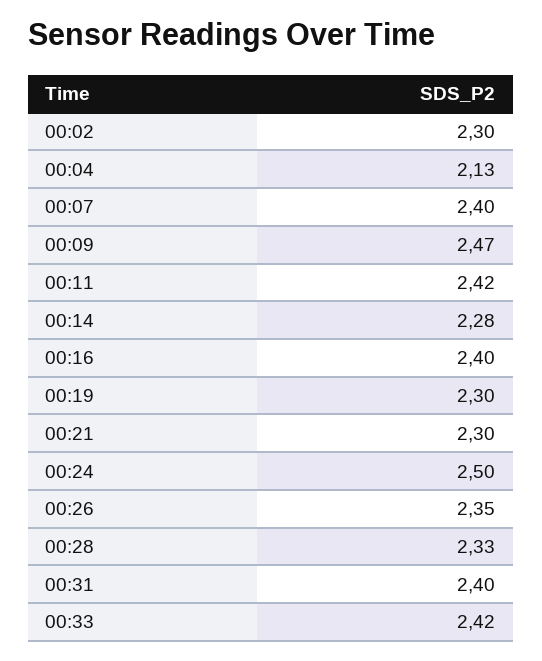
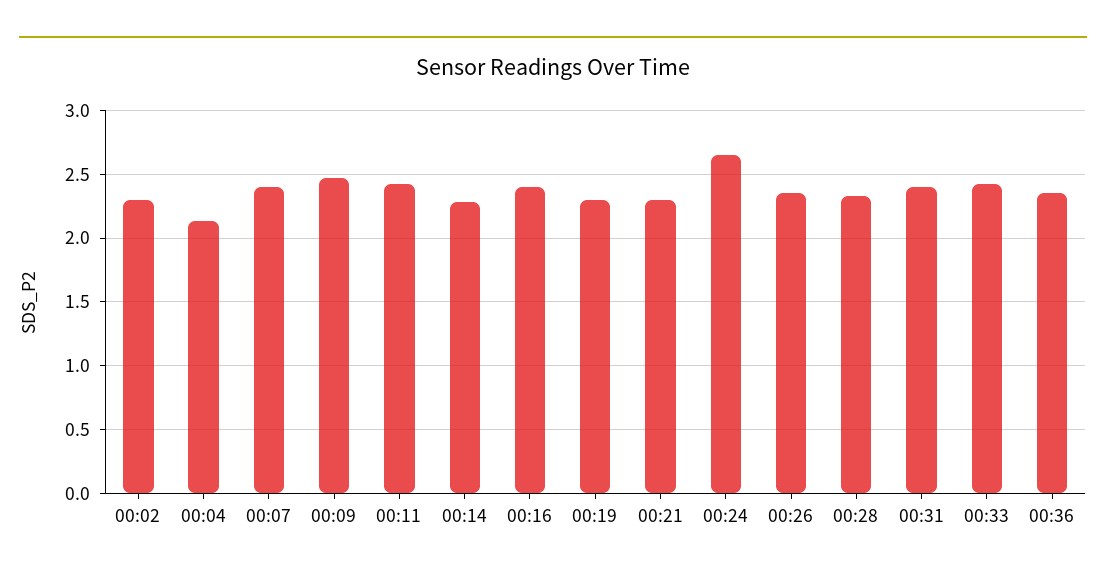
00:24: 2.5 -> 2.65
00:36: none -> 2.35

